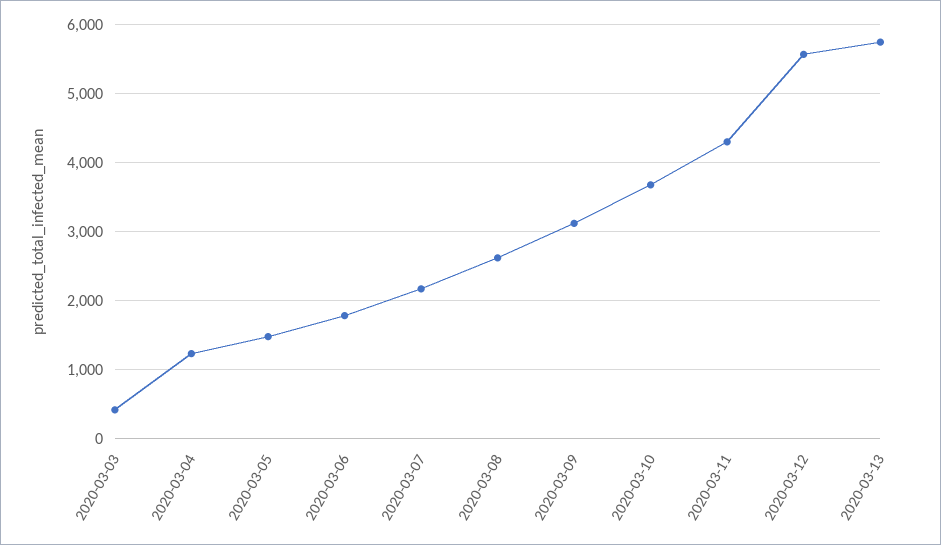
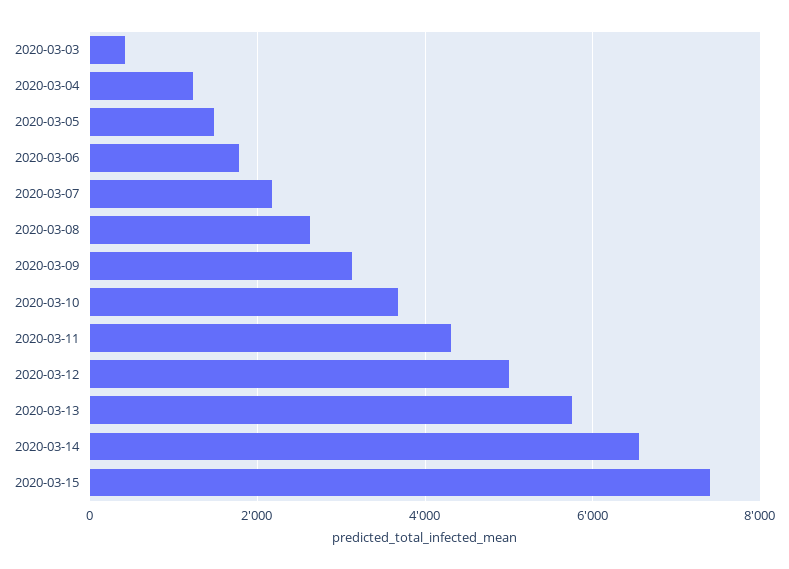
2020-03-12: 5600 -> 5000
2020-03-14: none -> 6600
2020-03-15: none -> 7400

